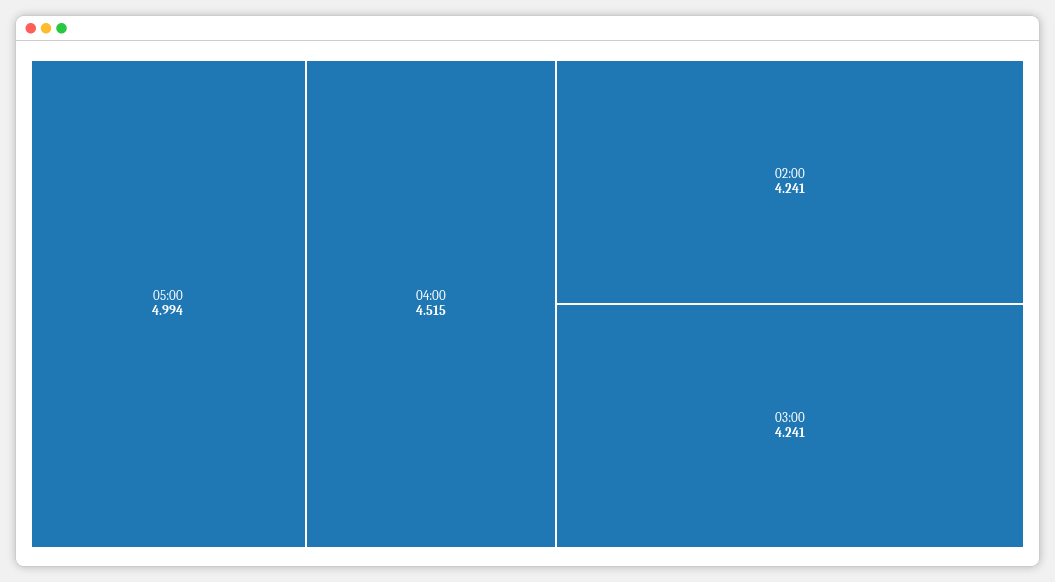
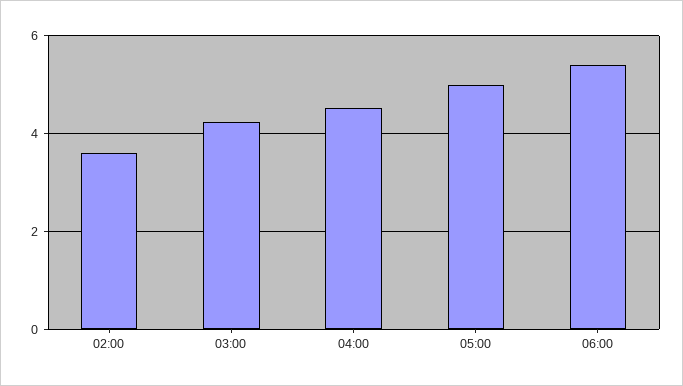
02:00: 4.241 -> 3.6
06:00: none -> 5.4

